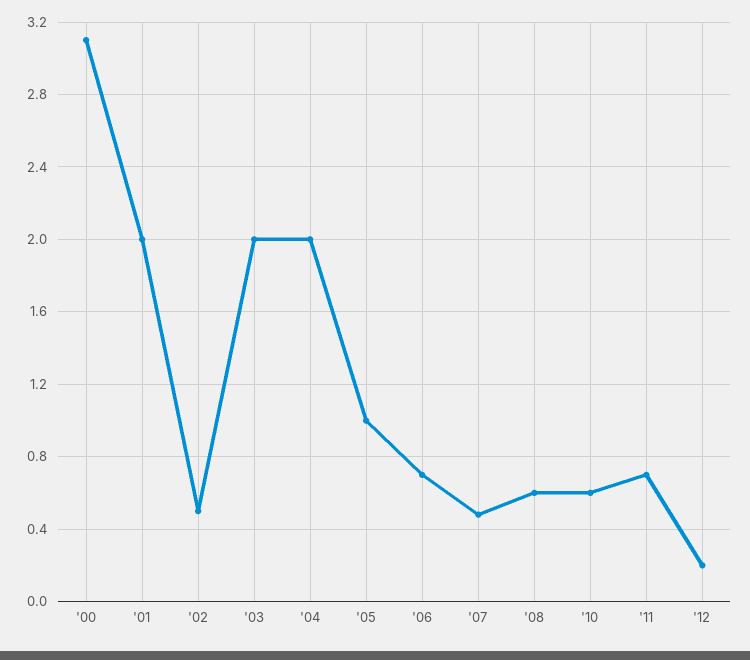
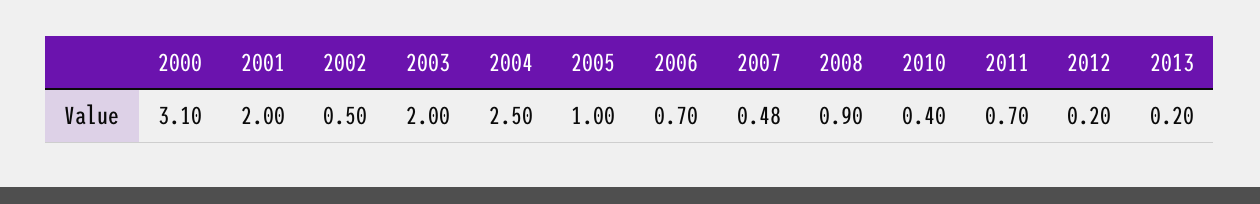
'04: 2 -> 2.5
'08: 0.6 -> 0.9
'10: 0.6 -> 0.4
2013: none -> 0.2

